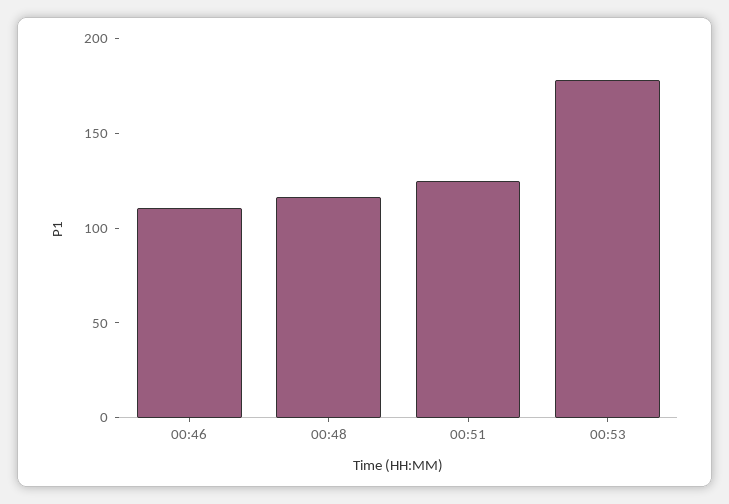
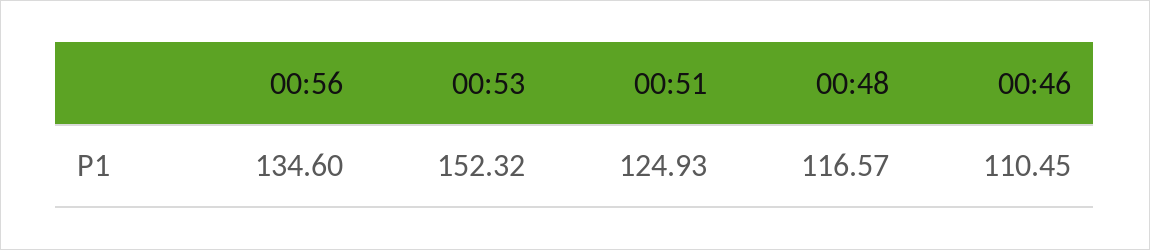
00:53: 180 -> 152.32
00:56: none -> 134.6

